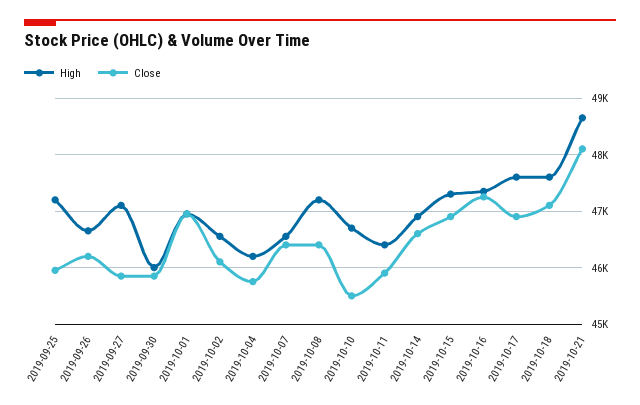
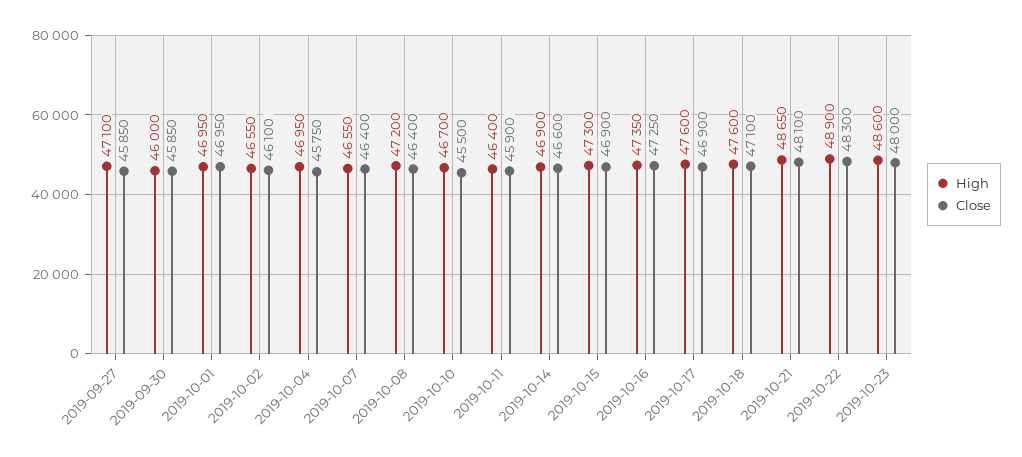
High, 2019-09-25: 47200 -> none
Close, 2019-09-25: 46000 -> none
High, 2019-09-26: 46600 -> none
Close, 2019-09-26: 46200 -> none
High, 2019-10-04: 46200 -> 46950
High, 2019-10-22: none -> 48900
Close, 2019-10-22: none -> 48300
High, 2019-10-23: none -> 48600
Close, 2019-10-23: none -> 48000

